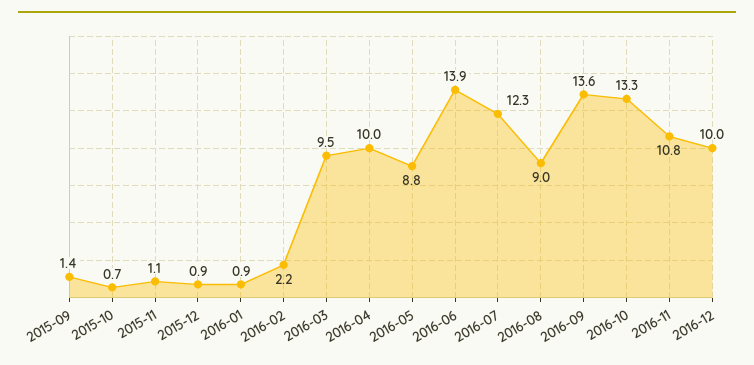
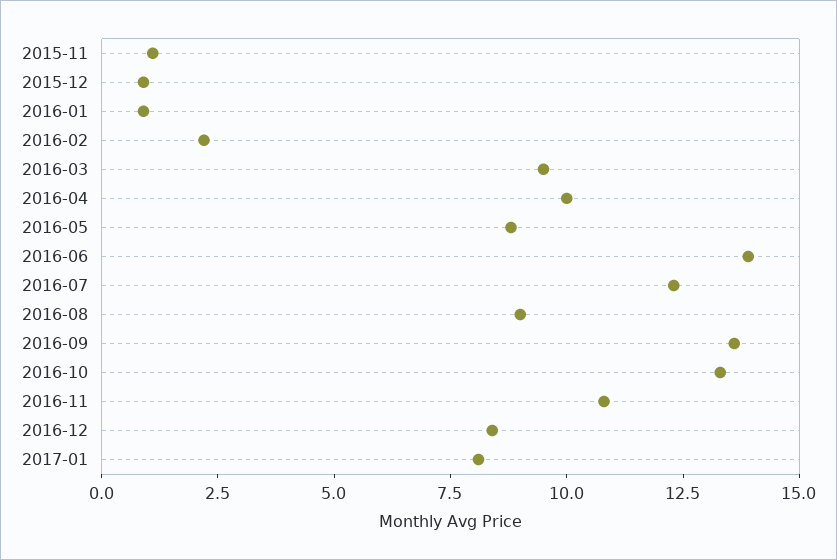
2015-09: 1.4 -> none
2015-10: 0.7 -> none
2016-12: 10 -> 8.5
2017-01: none -> 8

